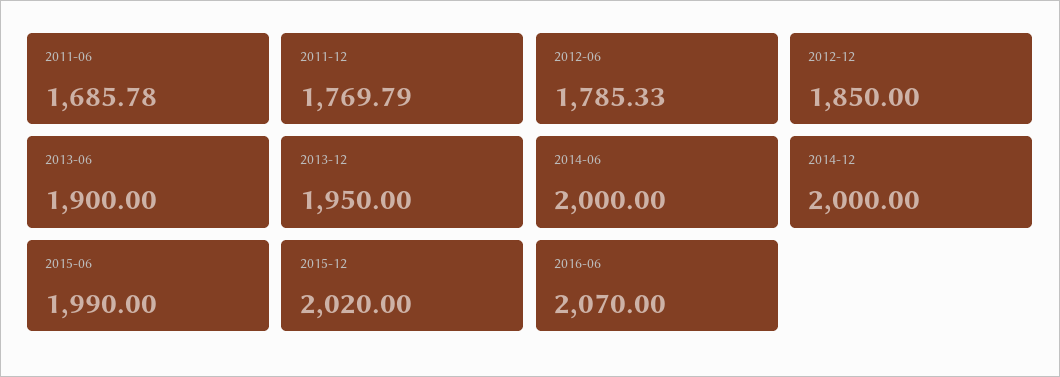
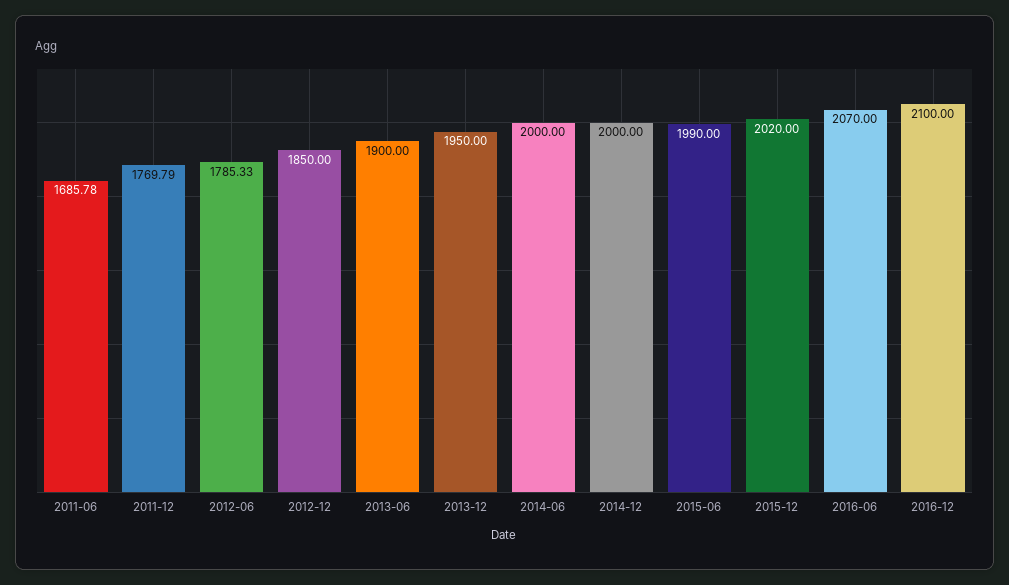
2016-12: none -> 2100

